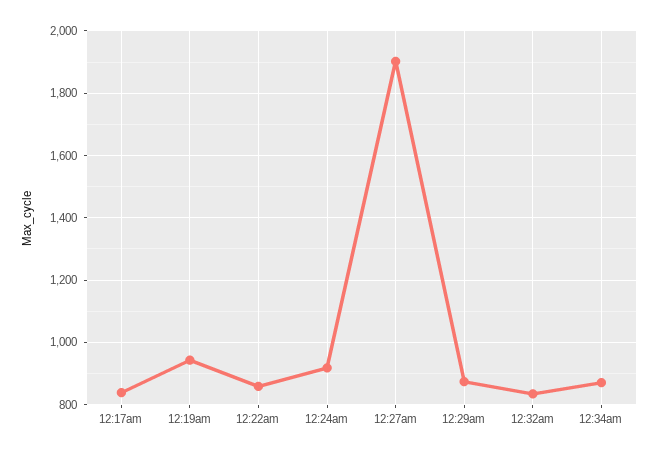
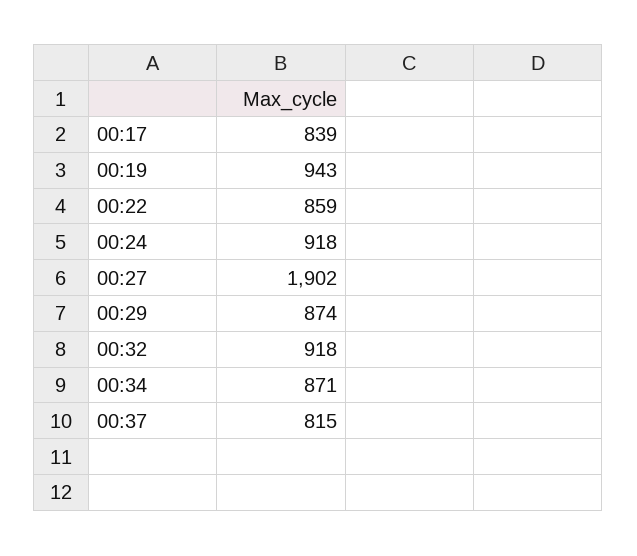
12:32am: 840 -> 918
00:37: none -> 815

